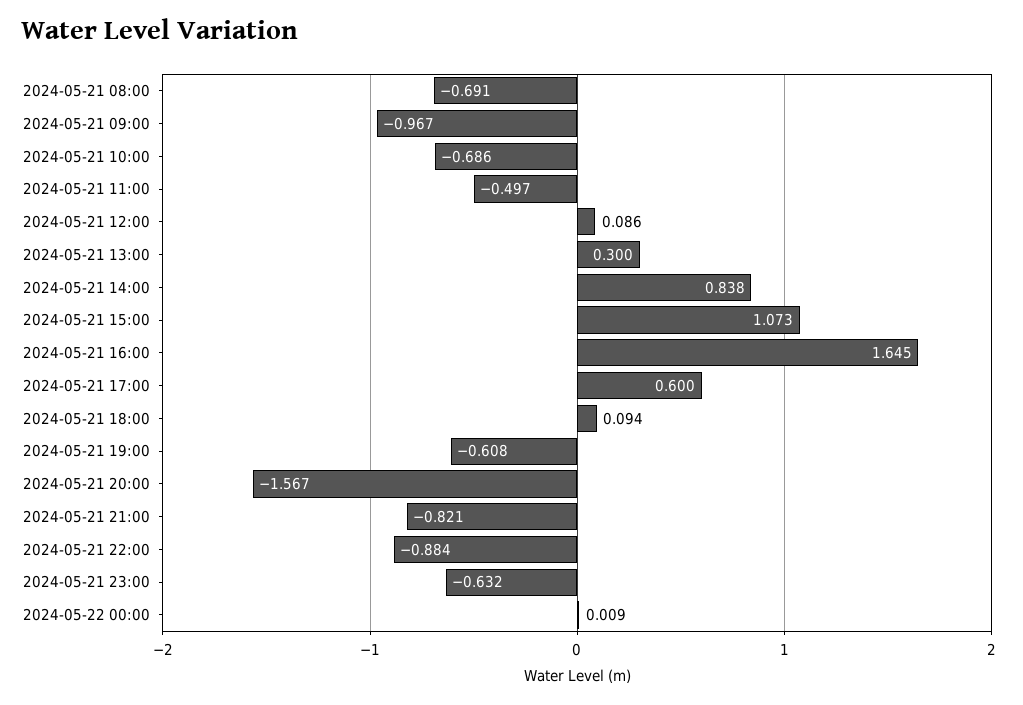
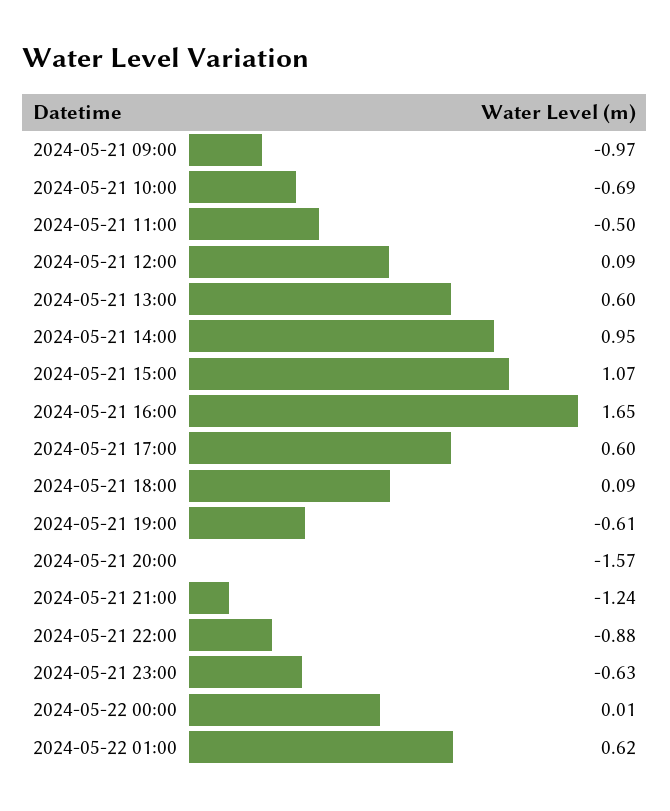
2024-05-21 08:00: -0.691 -> none
2024-05-21 13:00: 0.3 -> 0.6
2024-05-21 14:00: 0.838 -> 0.95
2024-05-21 21:00: -0.821 -> -1.24
2024-05-22 01:00: none -> 0.62

